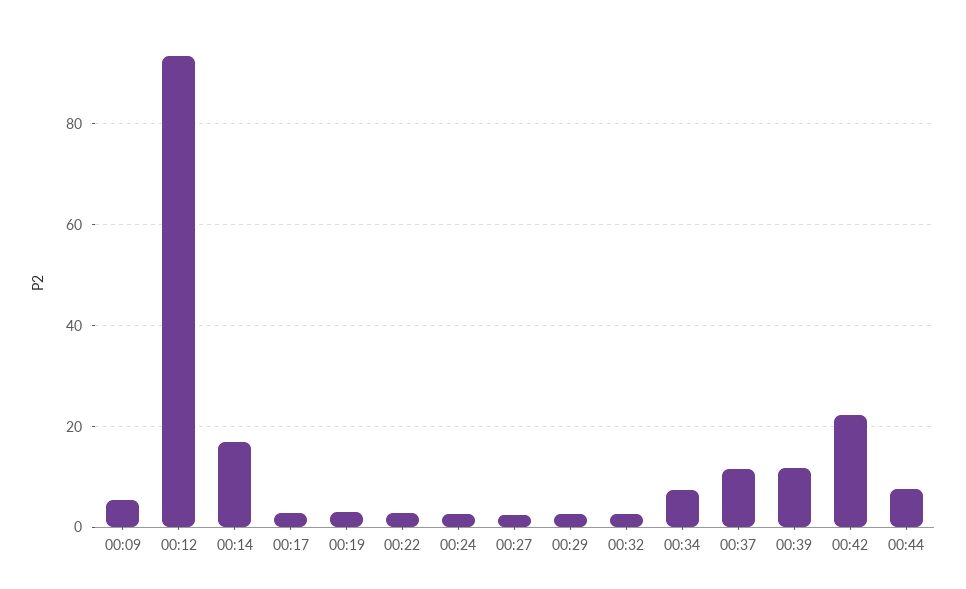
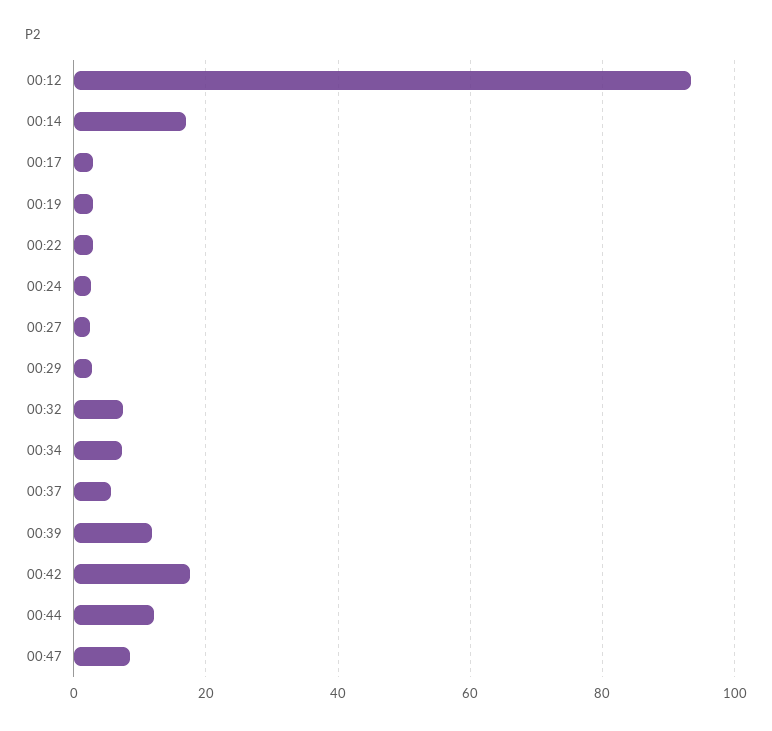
00:09: 6 -> none
00:32: 2 -> 8
00:37: 12 -> 6
00:42: 22 -> 18
00:44: 8 -> 12
00:47: none -> 8

